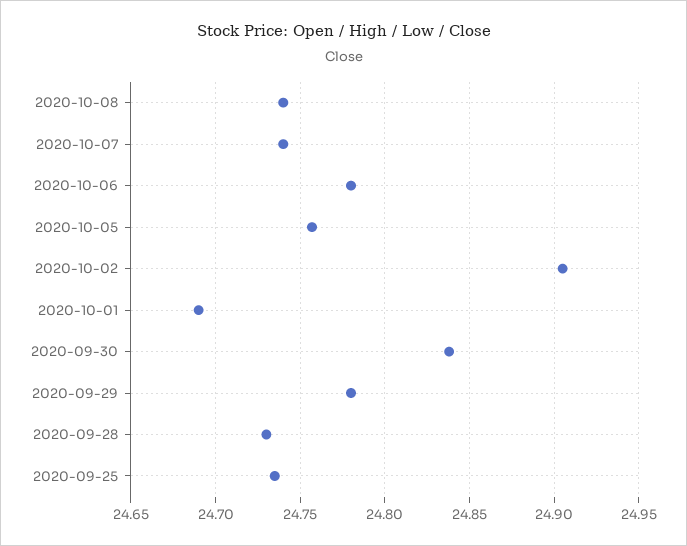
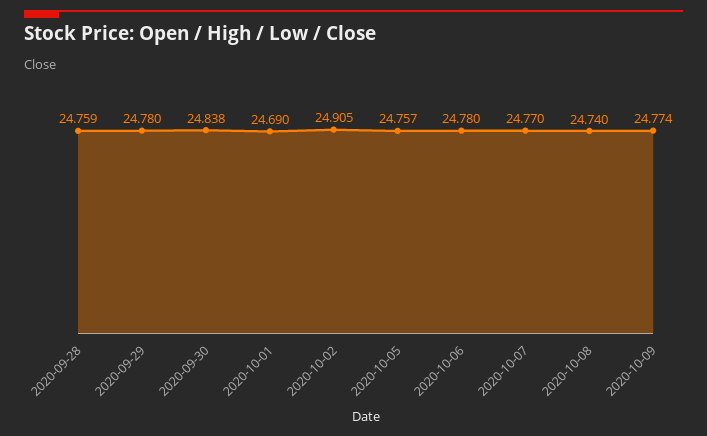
2020-10-07: 24.74 -> 24.77
2020-09-28: 24.73 -> 24.759
2020-09-25: 24.735 -> none
2020-10-09: none -> 24.774

